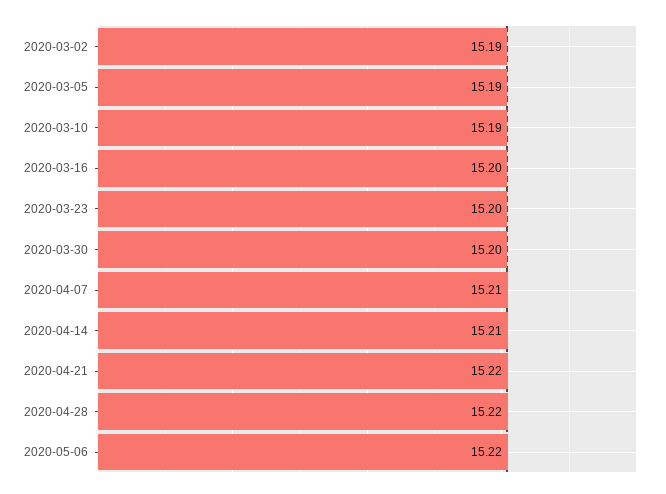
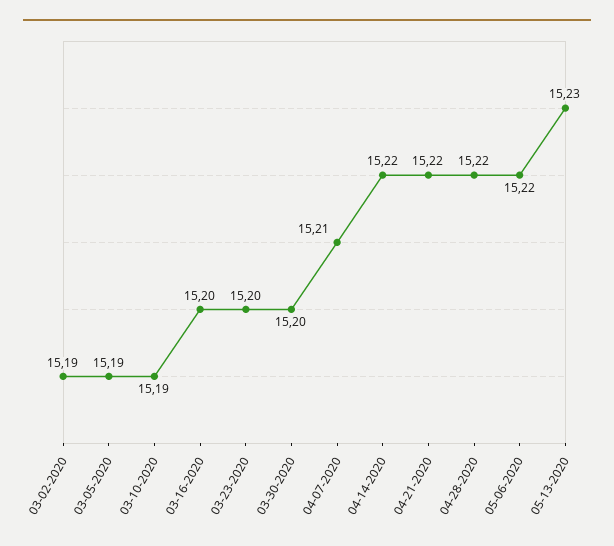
2020-04-14: 15.21 -> 15.22
05-13-2020: none -> 15.23

